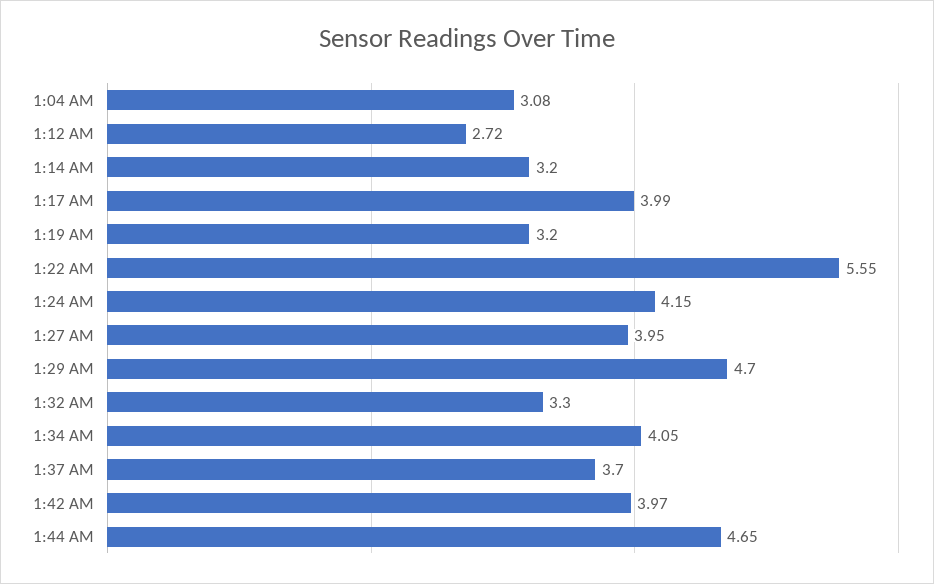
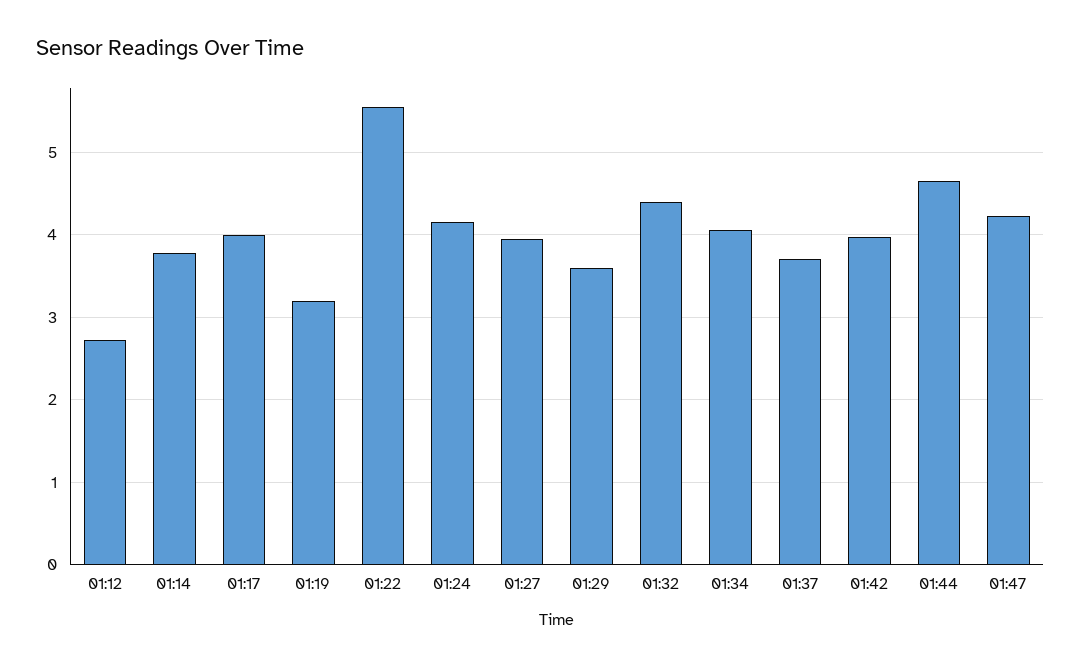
1:04 AM: 3.08 -> none
1:14 AM: 3.2 -> 3.8
1:29 AM: 4.7 -> 3.6
1:32 AM: 3.3 -> 4.4
01:47: none -> 4.2

